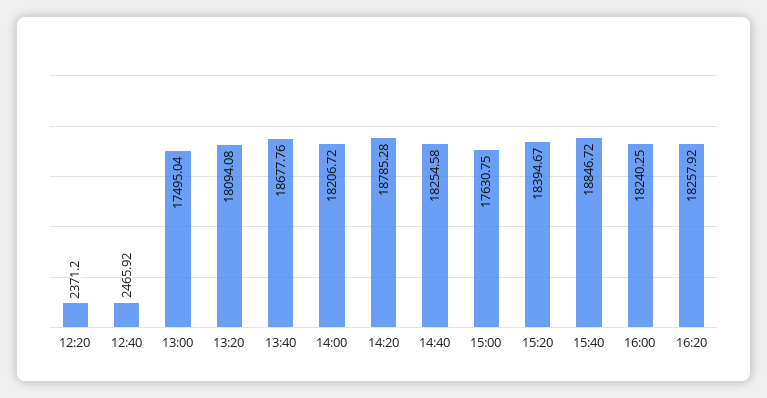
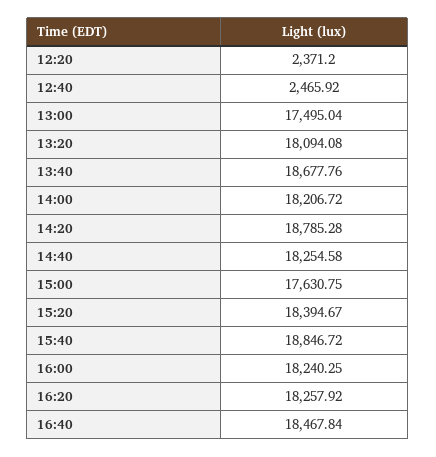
16:40: none -> 18467.84

